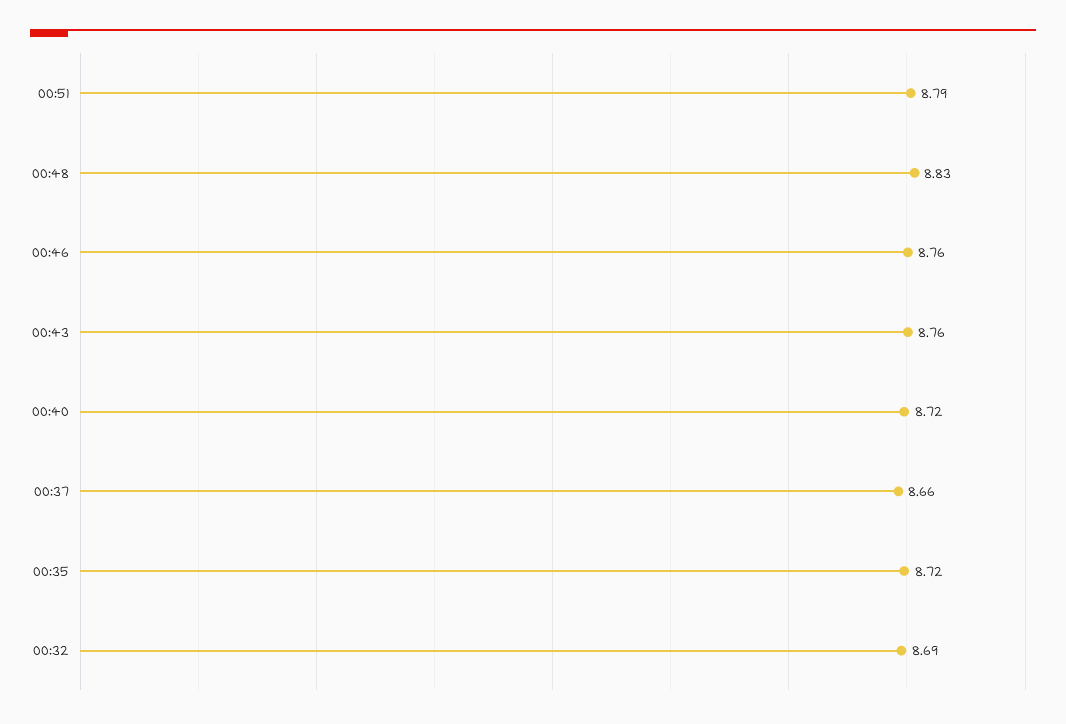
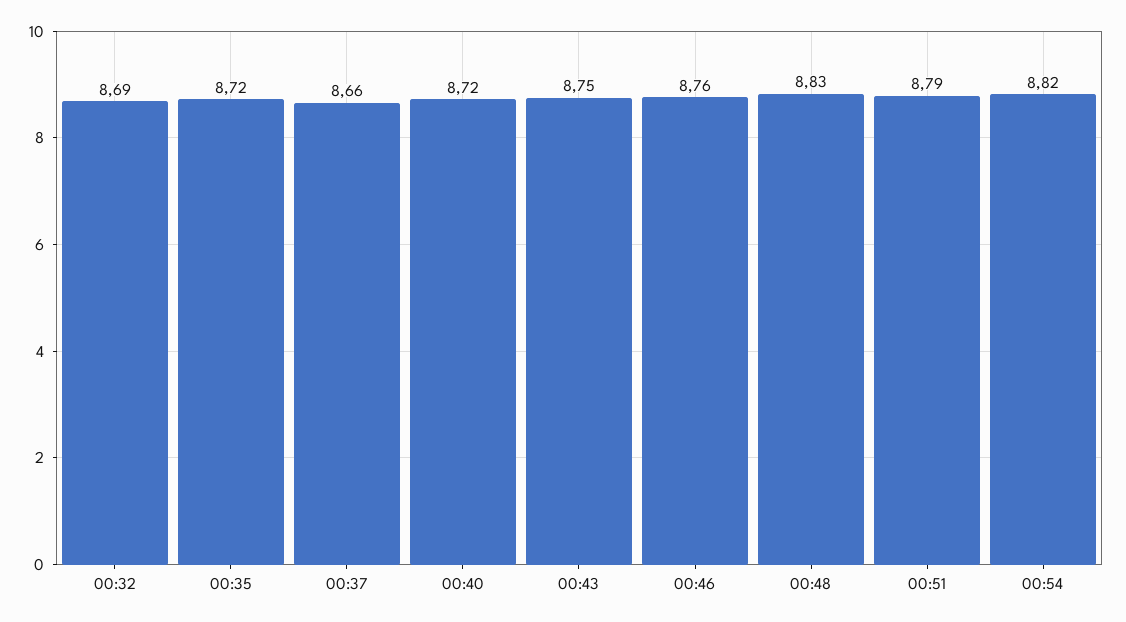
00:43: 8.76 -> 8.75
00:54: none -> 8.82

